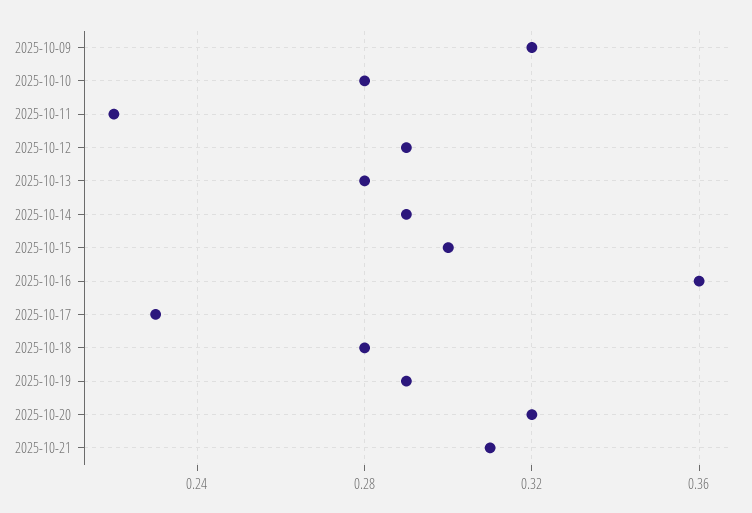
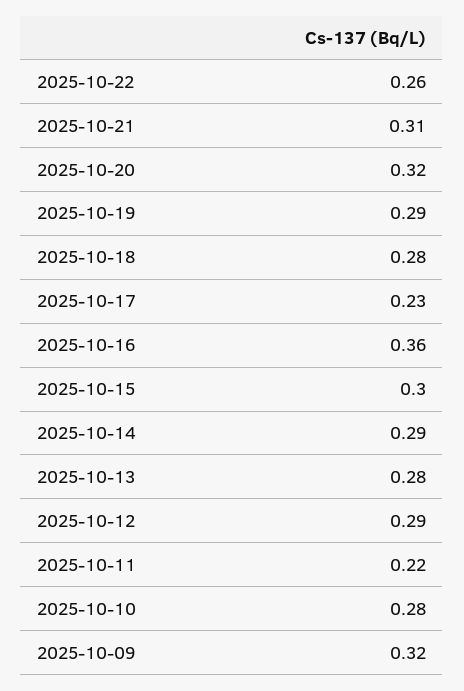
2025-10-22: none -> 0.26

